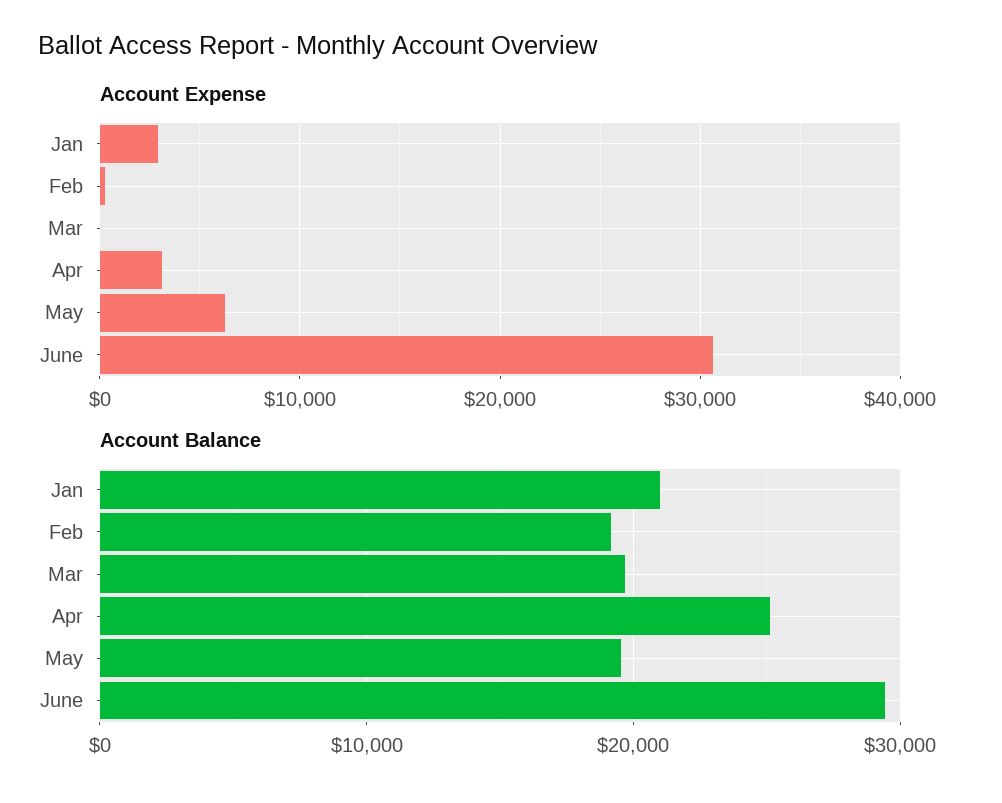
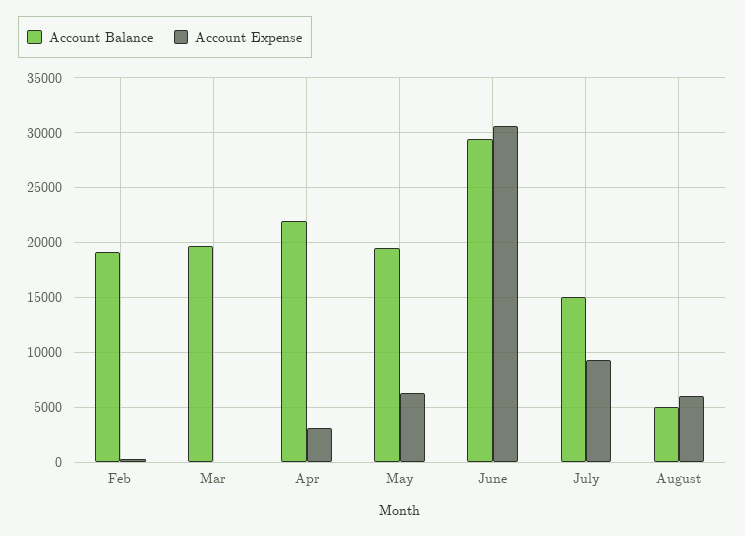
Account Expense, Jan: 3000 -> none
Account Balance, Jan: 21000 -> none
Account Balance, Apr: 25000 -> 22000
Account Balance, July: none -> 15000
Account Expense, July: none -> 9000
Account Balance, August: none -> 5000
Account Expense, August: none -> 6000

